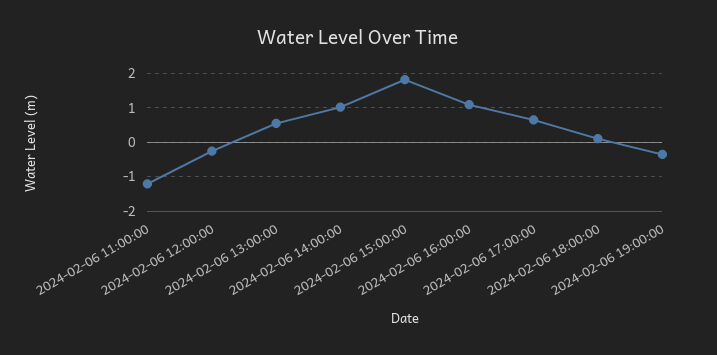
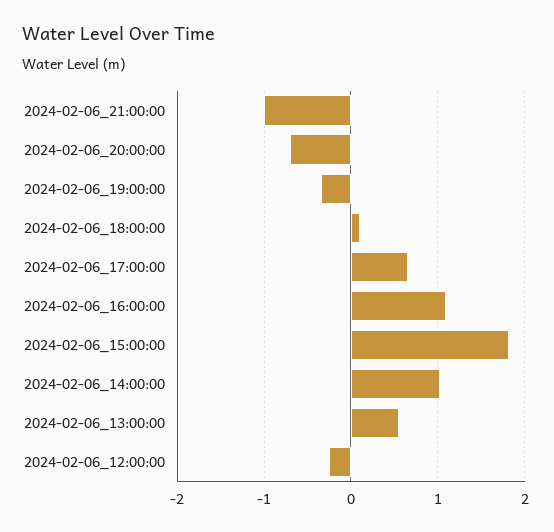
2024-02-06 11:00:00: -1.2 -> none
2024-02-06_21:00:00: none -> -1
2024-02-06_20:00:00: none -> -0.7

